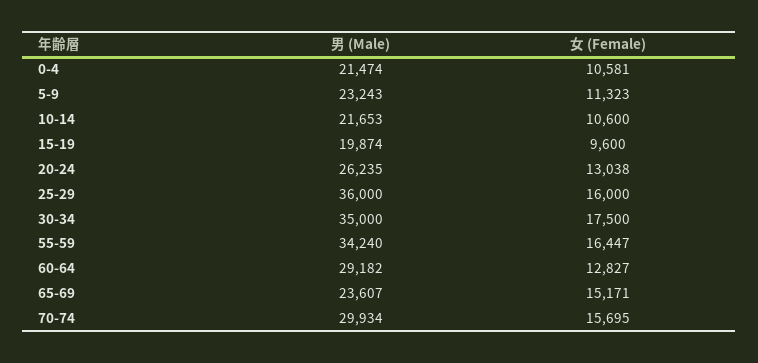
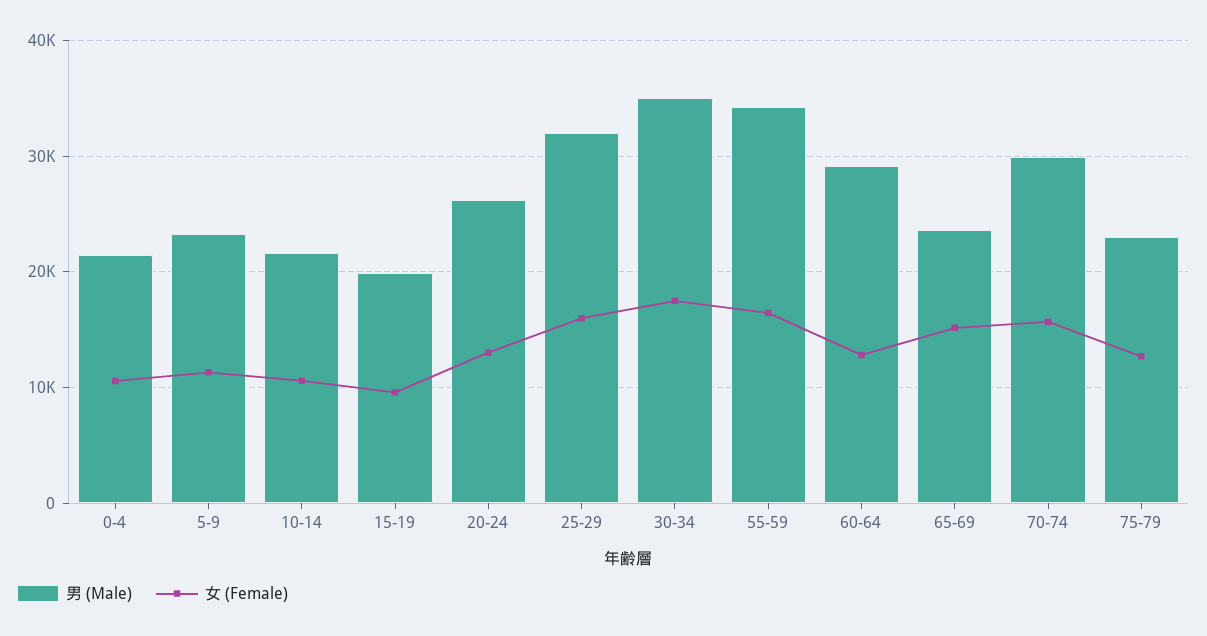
男 (Male), 25-29: 36000 -> 32000
男 (Male), 75-79: none -> 23000
女 (Female), 75-79: none -> 13000

